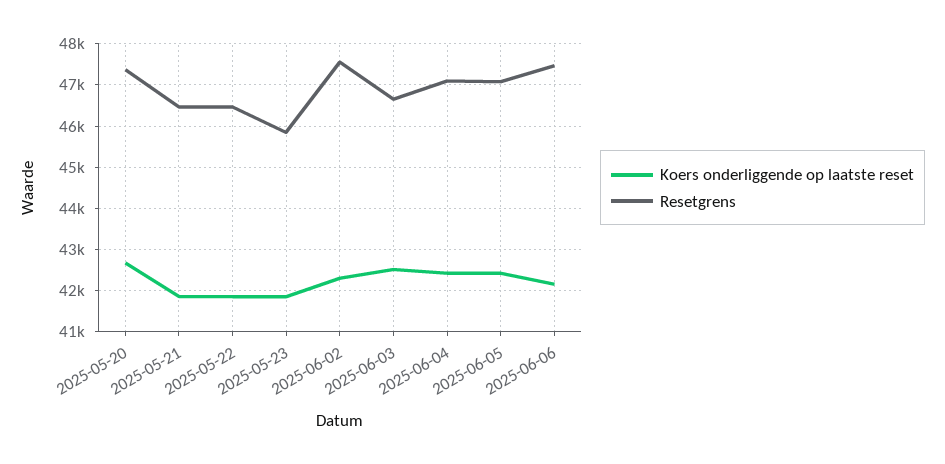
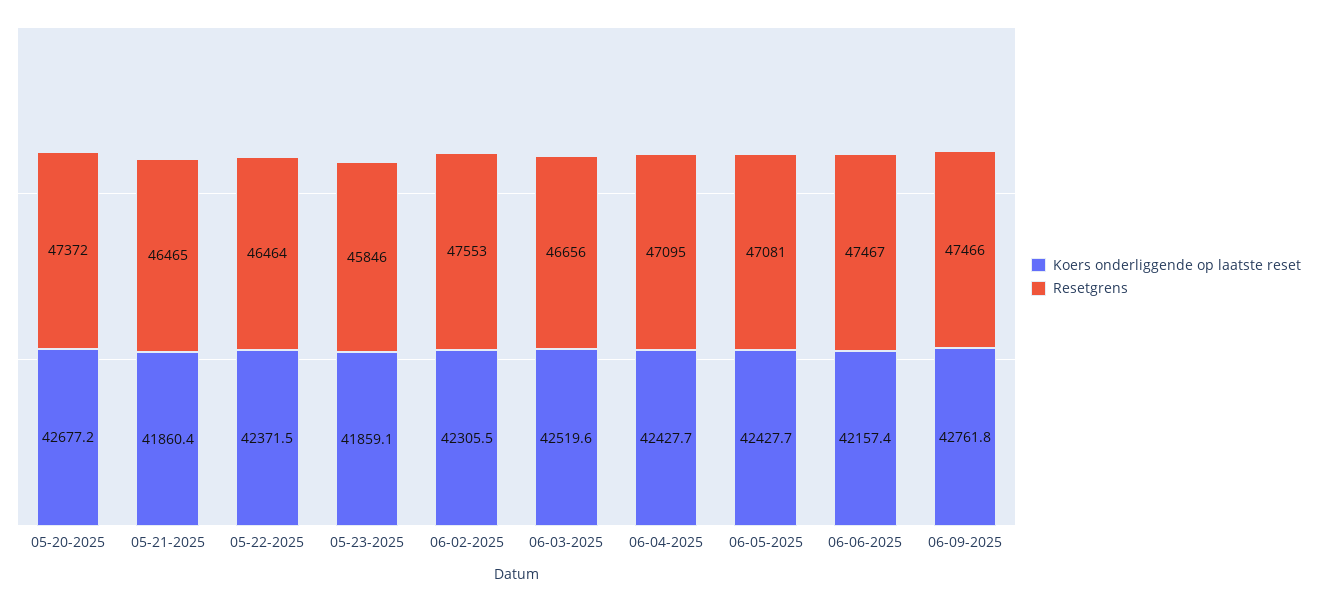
Koers onderliggende op laatste reset, 2025-05-22: 41800 -> 42371.5
Koers onderliggende op laatste reset, 06-09-2025: none -> 42761.8
Resetgrens, 06-09-2025: none -> 47466

